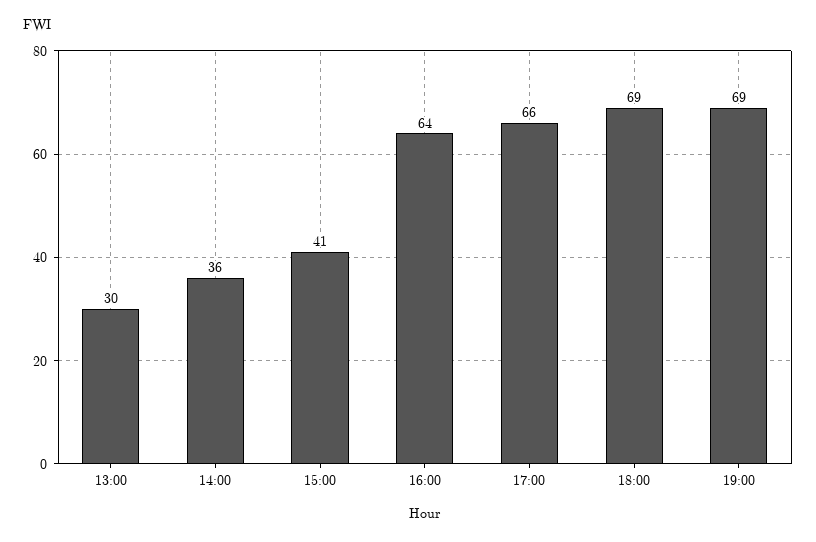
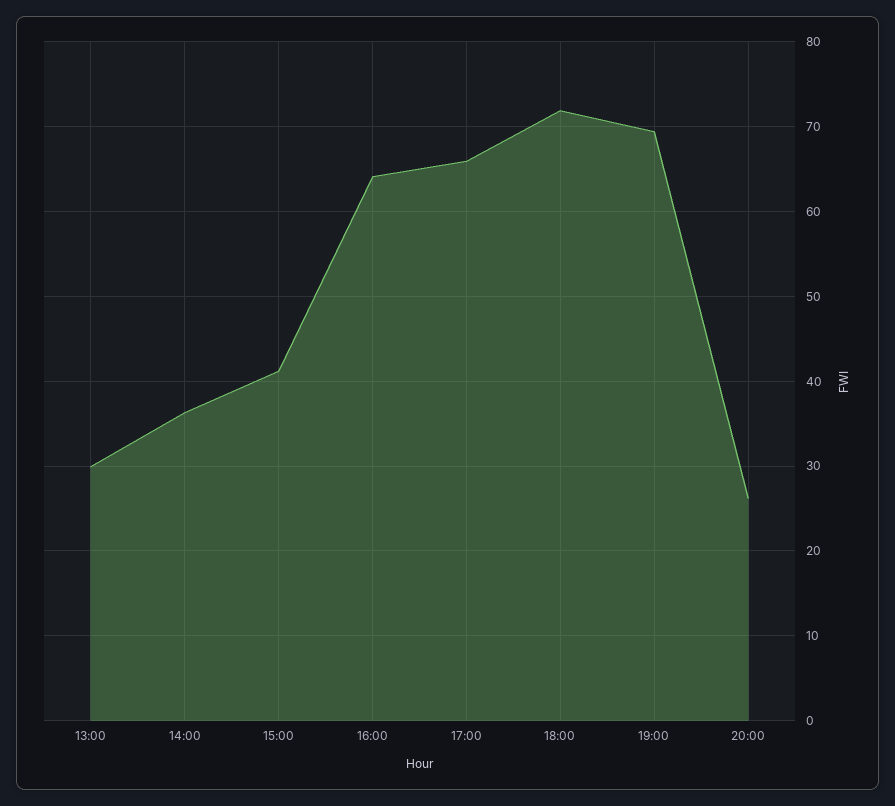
18:00: 69 -> 72
20:00: none -> 26

